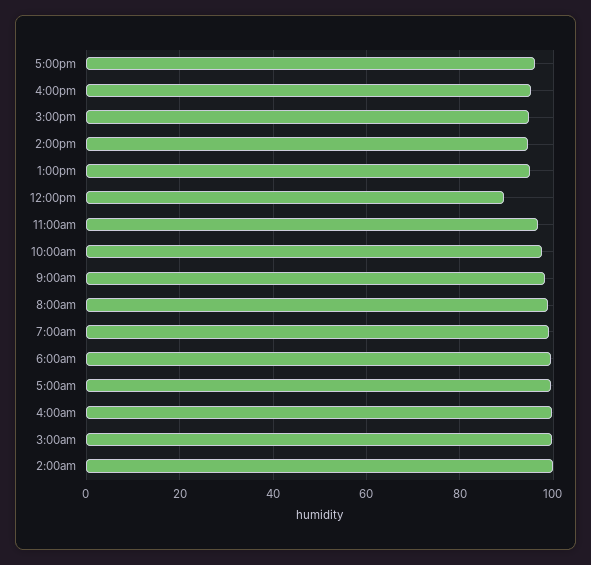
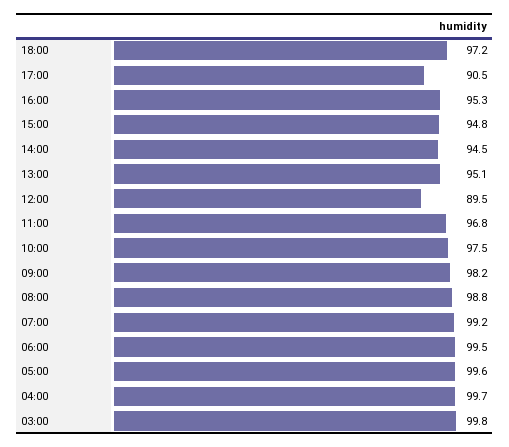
5:00pm: 96 -> 90.5
2:00am: 100 -> none
18:00: none -> 97.2

